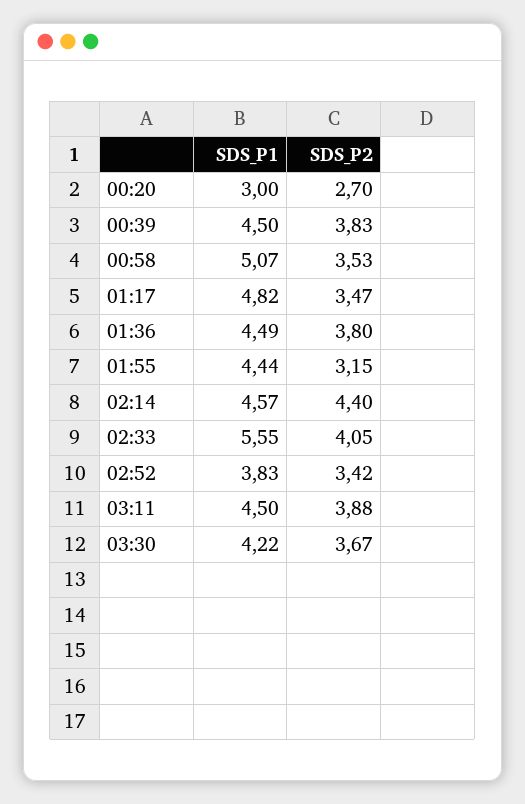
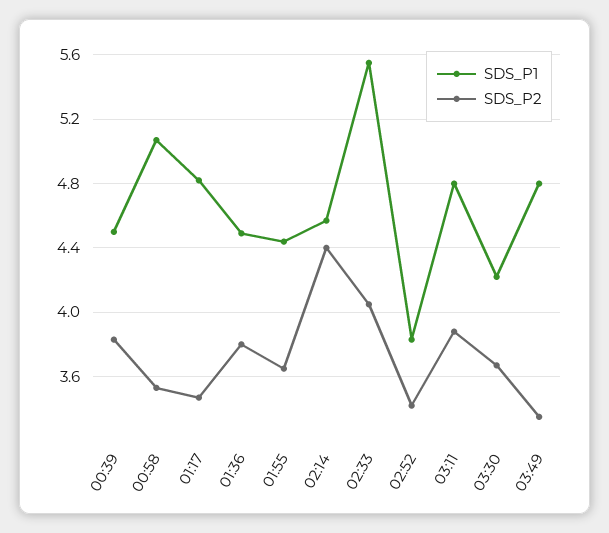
SDS_P1, 00:20: 3 -> none
SDS_P2, 00:20: 2.7 -> none
SDS_P2, 01:55: 3.15 -> 3.65
SDS_P1, 03:11: 4.5 -> 4.8
SDS_P1, 03:49: none -> 4.8
SDS_P2, 03:49: none -> 3.35

